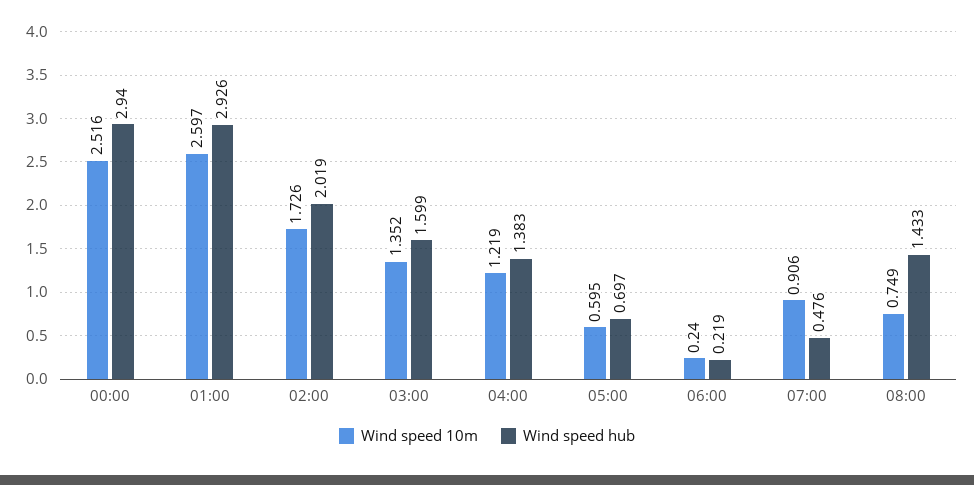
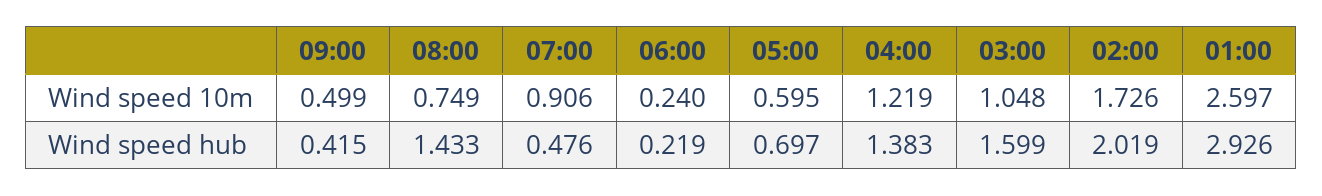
Wind speed 10m, 00:00: 2.516 -> none
Wind speed hub, 00:00: 2.94 -> none
Wind speed 10m, 03:00: 1.352 -> 1.048
Wind speed 10m, 09:00: none -> 0.499
Wind speed hub, 09:00: none -> 0.415

